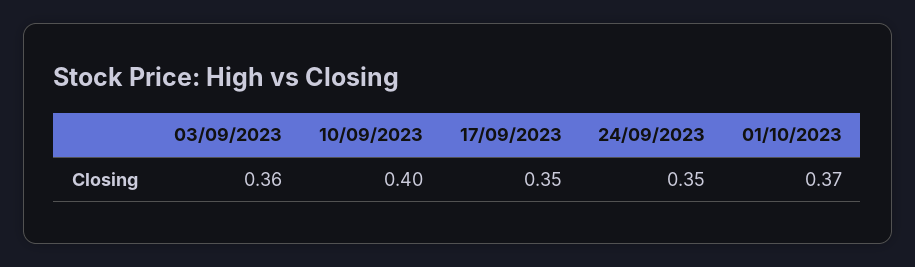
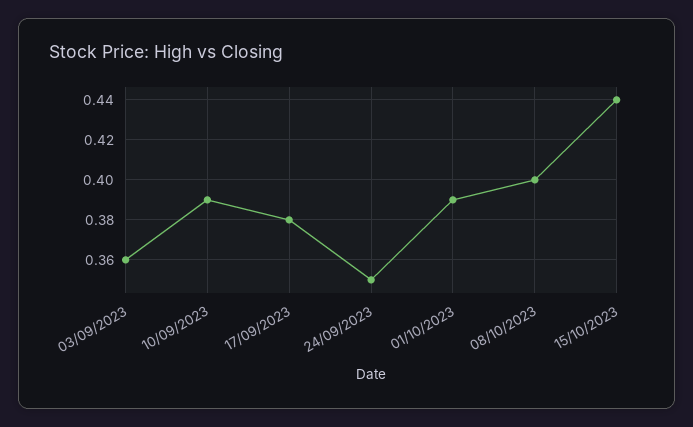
10/09/2023: 0.4 -> 0.39
17/09/2023: 0.35 -> 0.38
01/10/2023: 0.37 -> 0.39
08/10/2023: none -> 0.4
15/10/2023: none -> 0.44

